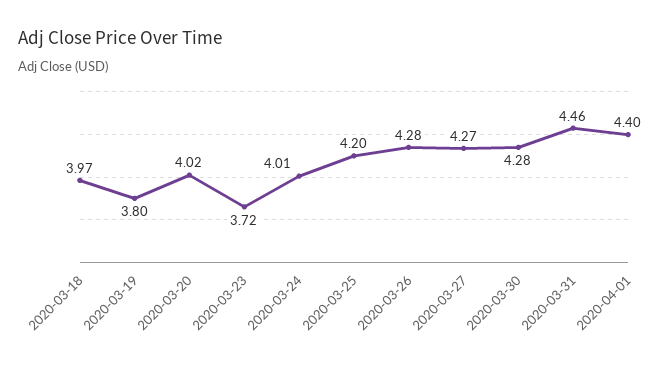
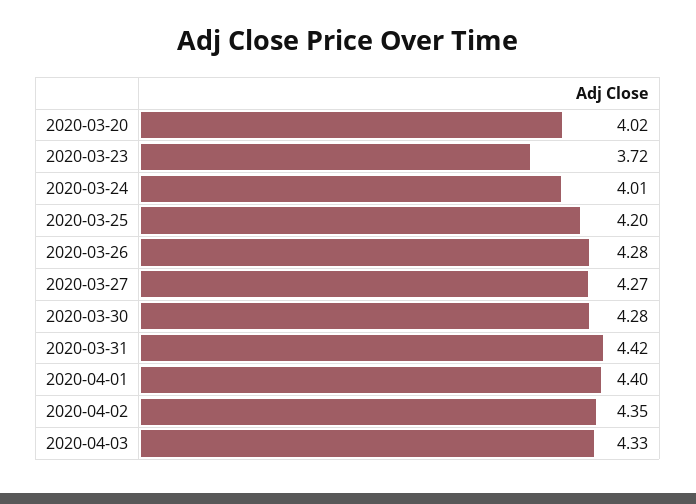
2020-03-18: 3.97 -> none
2020-03-19: 3.8 -> none
2020-03-31: 4.46 -> 4.42
2020-04-02: none -> 4.35
2020-04-03: none -> 4.33

